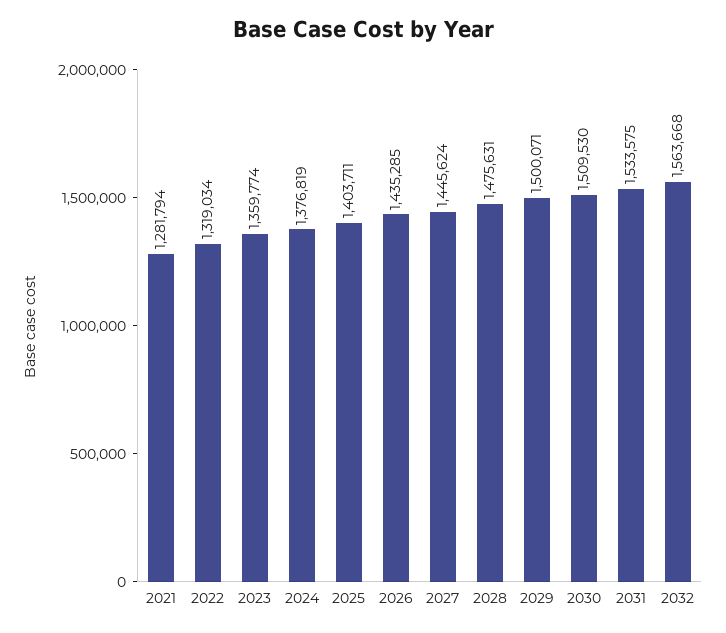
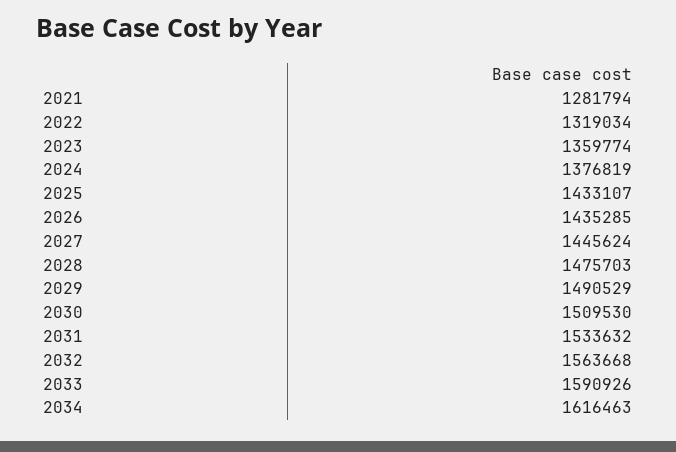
2025: 1403711 -> 1433107
2028: 1475631 -> 1475703
2029: 1500071 -> 1490529
2031: 1533575 -> 1533632
2033: none -> 1590926
2034: none -> 1616463

